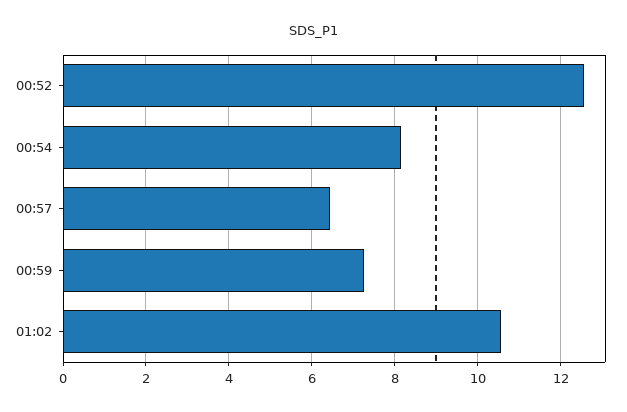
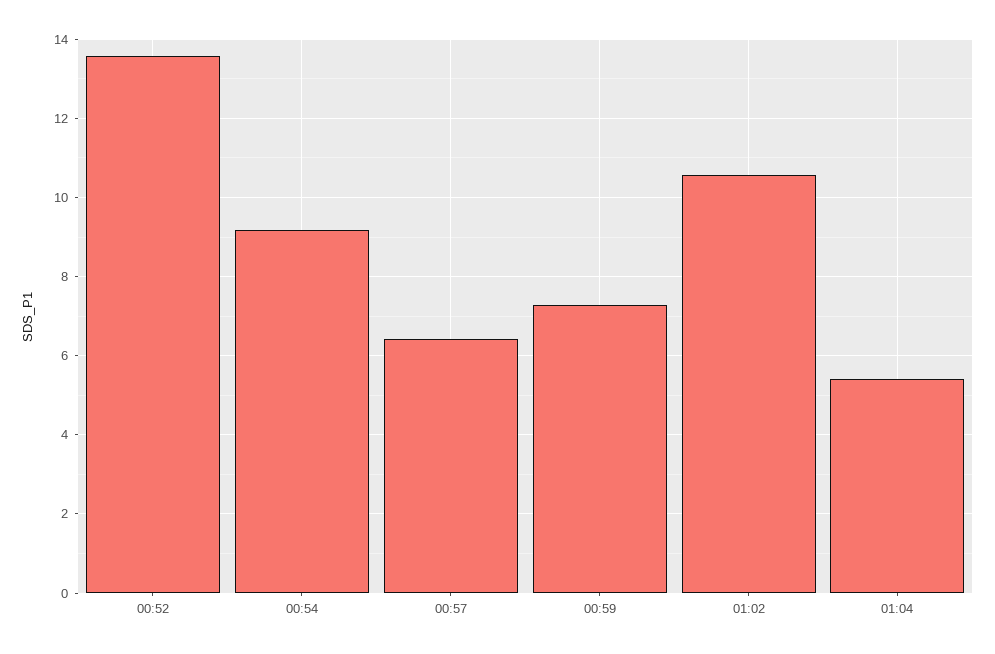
00:52: 12.6 -> 13.6
00:54: 8.2 -> 9.2
01:04: none -> 5.4

